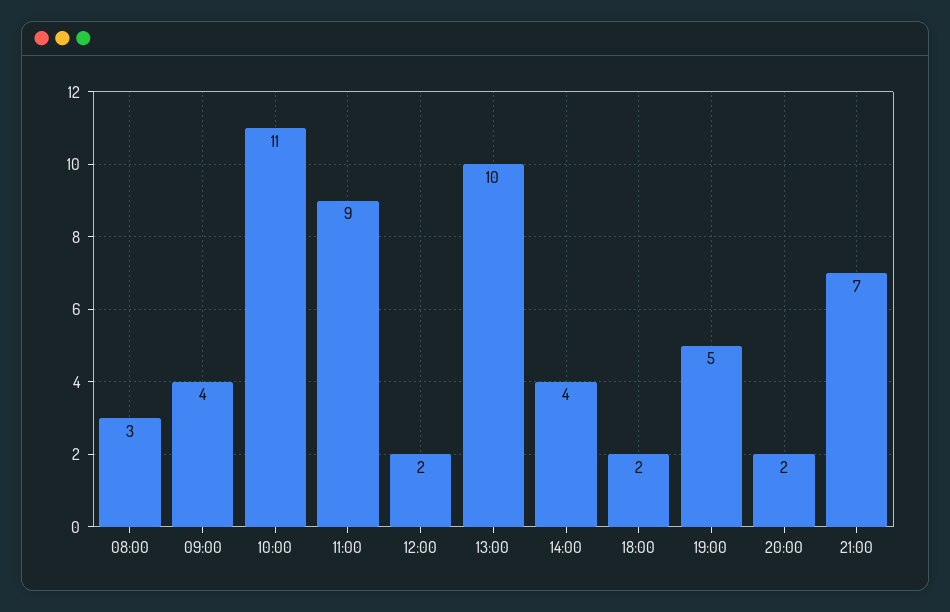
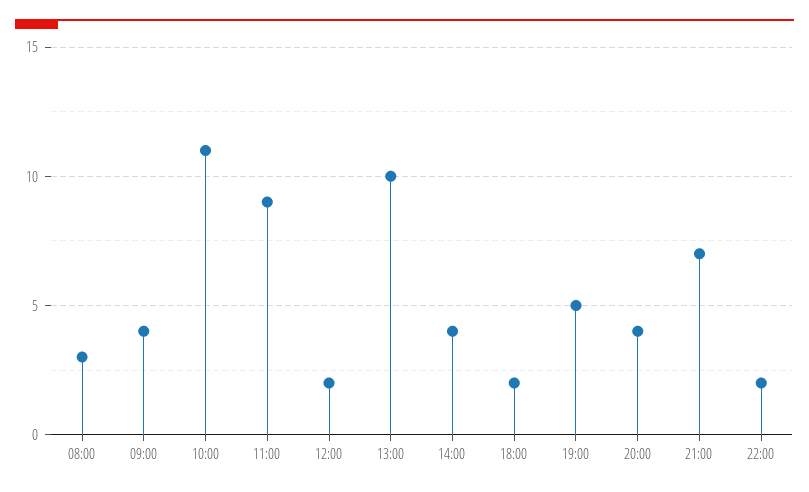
20:00: 2 -> 4
22:00: none -> 2

